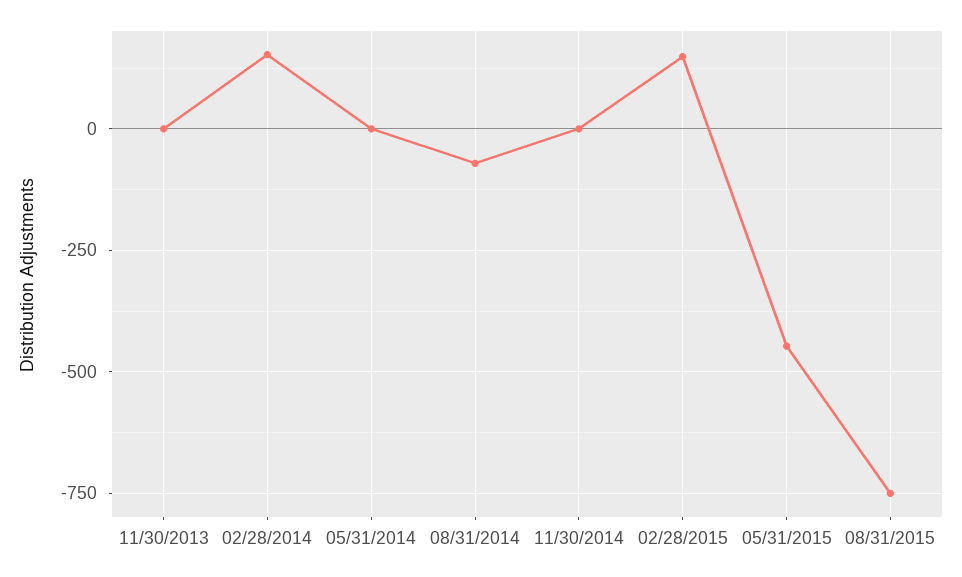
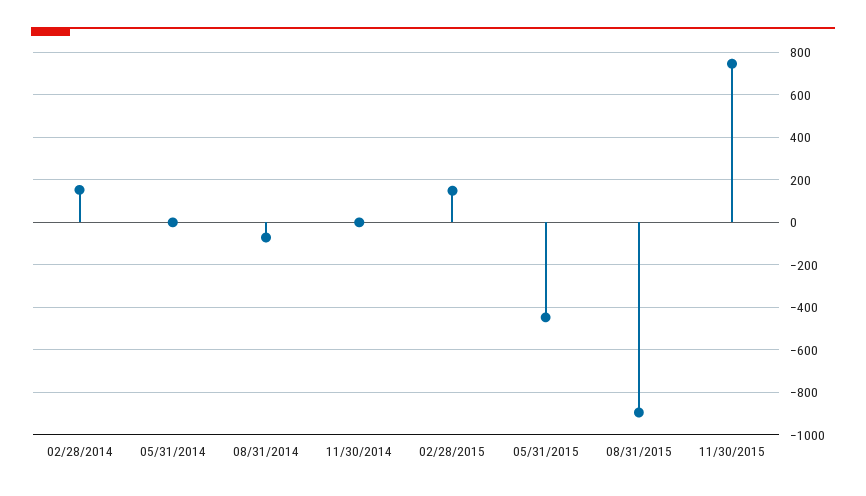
11/30/2013: 0 -> none
08/31/2015: -750 -> -900
11/30/2015: none -> 750

